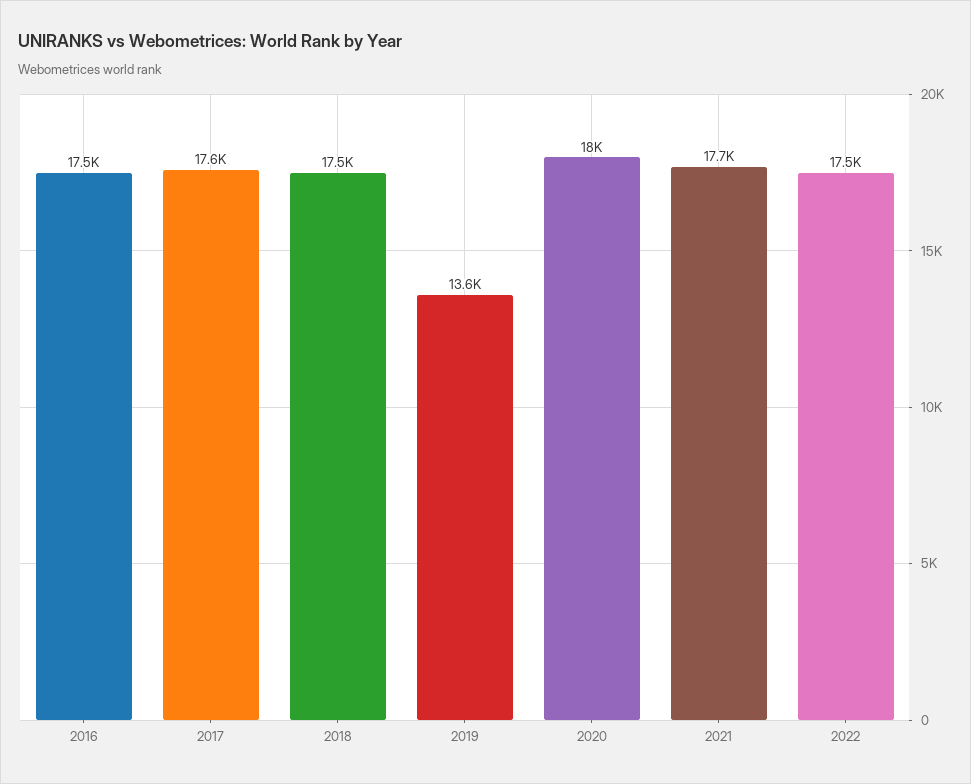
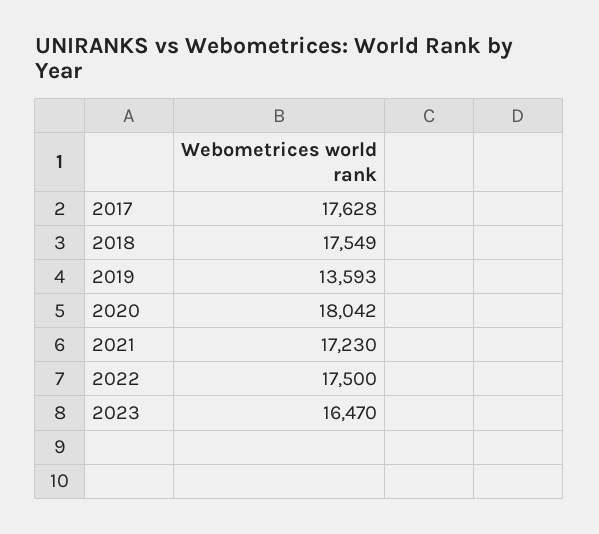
2016: 17500 -> none
2021: 17700 -> 17230
2023: none -> 16470

